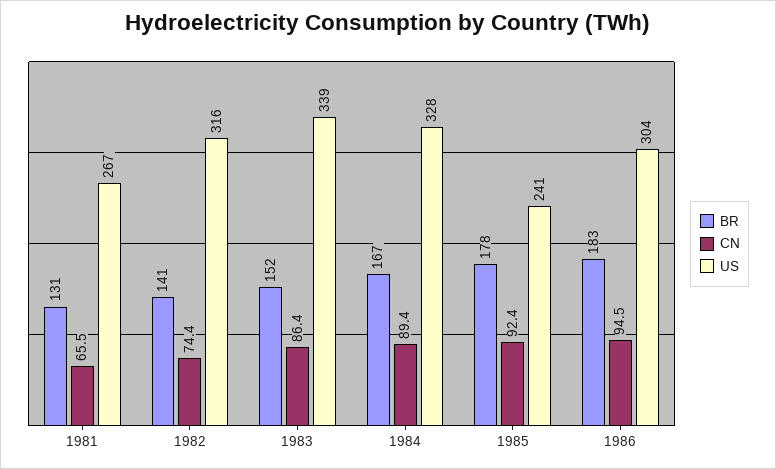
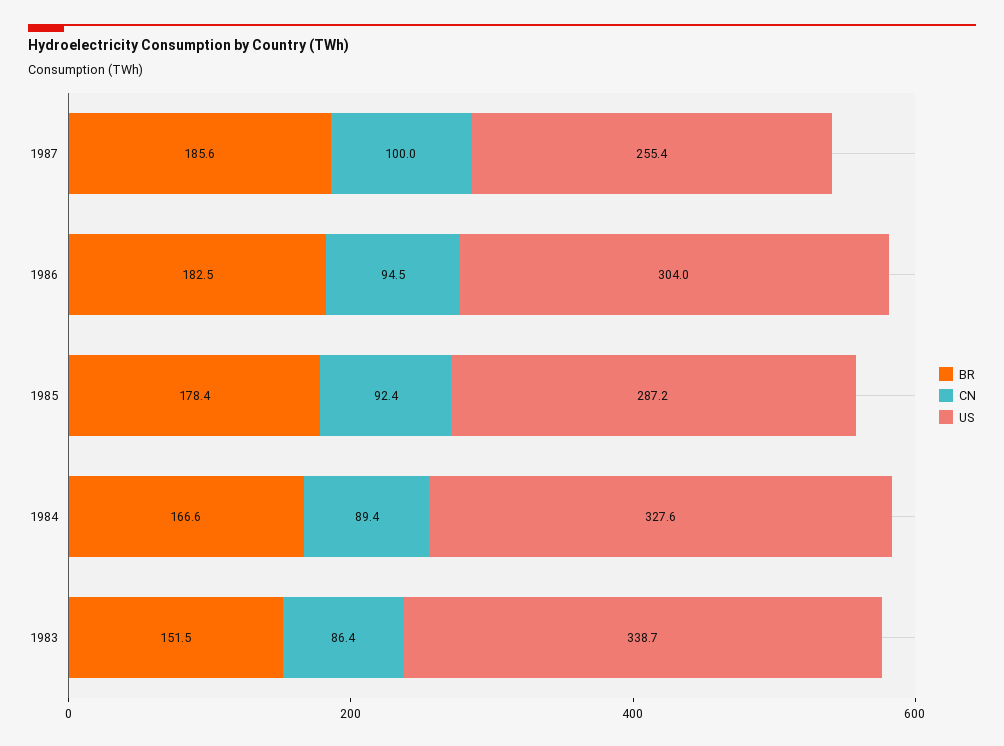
BR, 1981: 131 -> none
CN, 1981: 65.5 -> none
US, 1981: 267 -> none
BR, 1982: 141 -> none
CN, 1982: 74.4 -> none
US, 1982: 316 -> none
US, 1985: 241 -> 287.2
BR, 1987: none -> 185.6
CN, 1987: none -> 100
US, 1987: none -> 255.4

